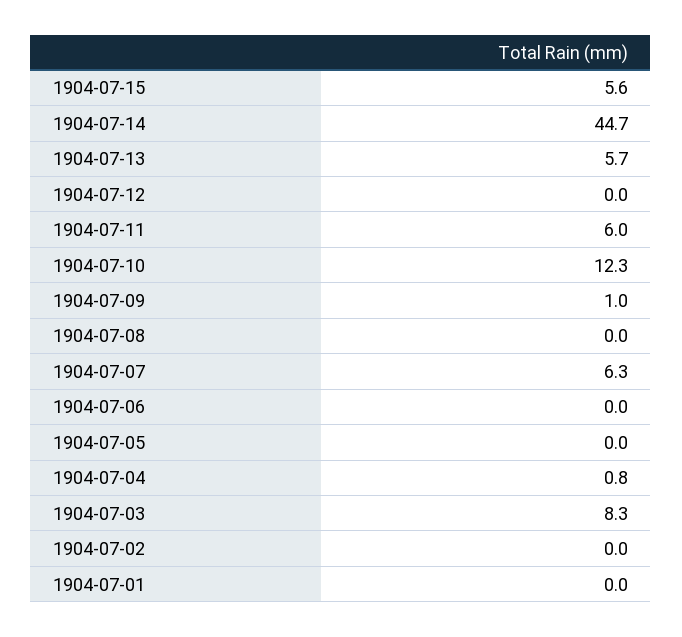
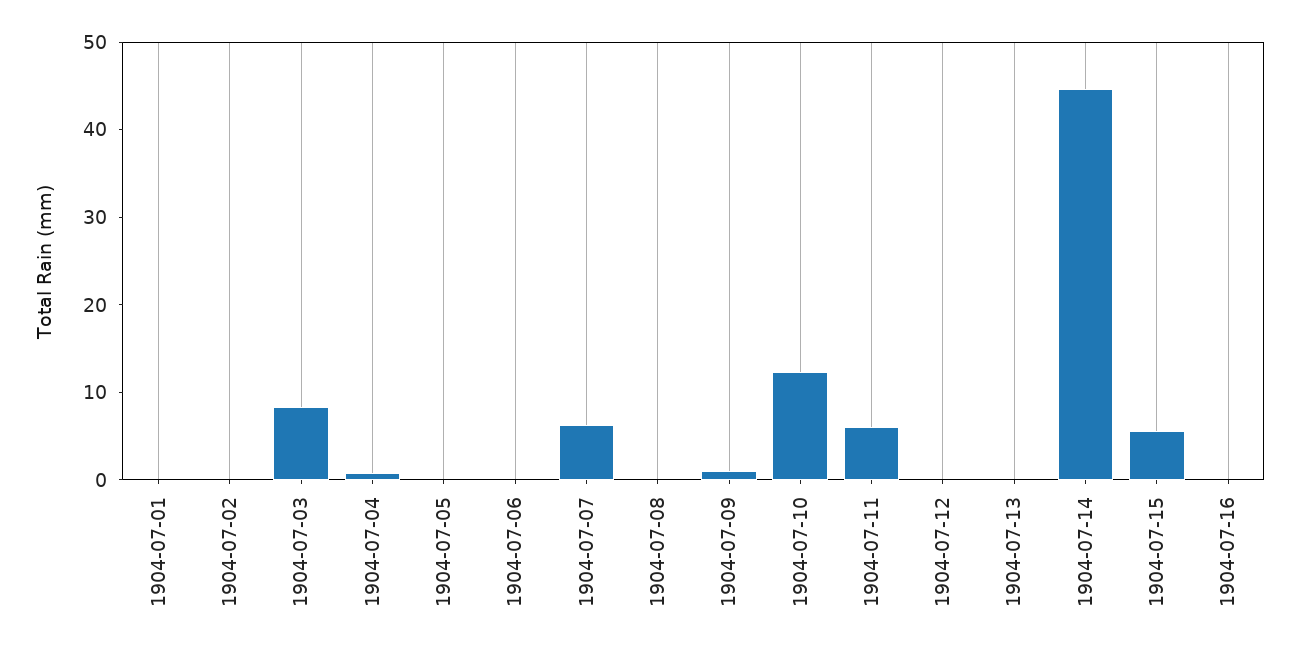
1904-07-13: 5.7 -> 0
1904-07-16: none -> 0

